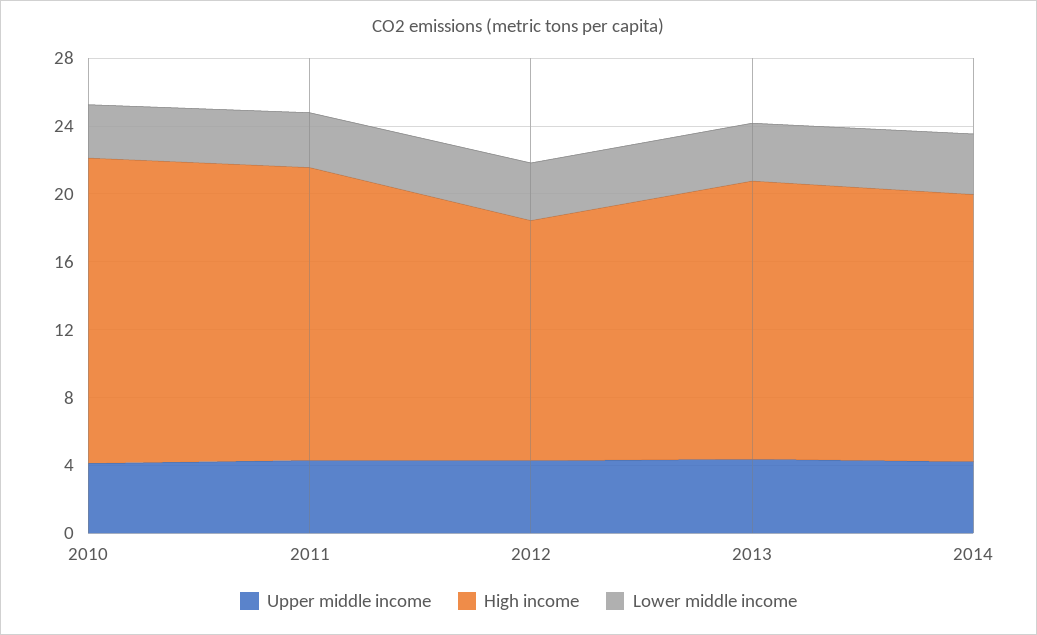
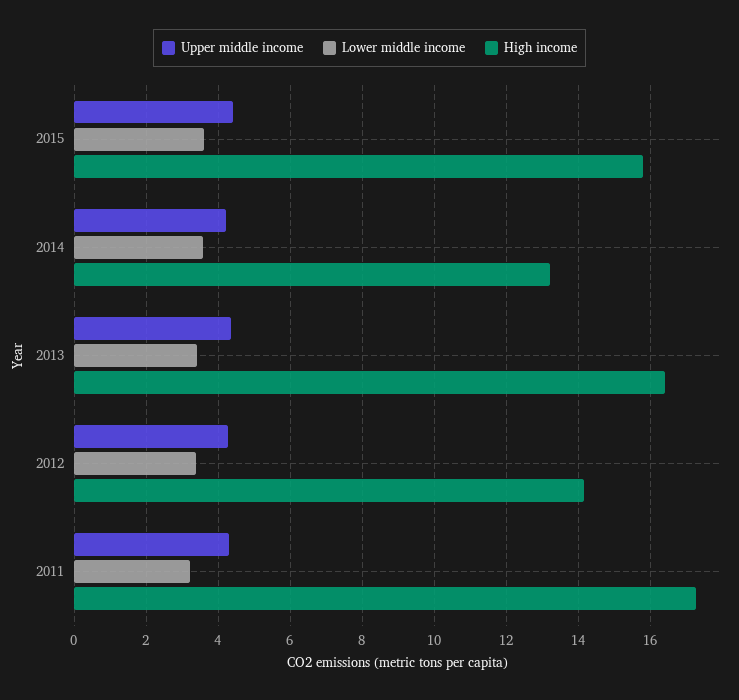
Upper middle income, 2010: 4 -> none
High income, 2010: 18 -> none
Lower middle income, 2010: 3 -> none
High income, 2014: 16 -> 13.2
Upper middle income, 2015: none -> 4.4
Lower middle income, 2015: none -> 3.6
High income, 2015: none -> 15.8

